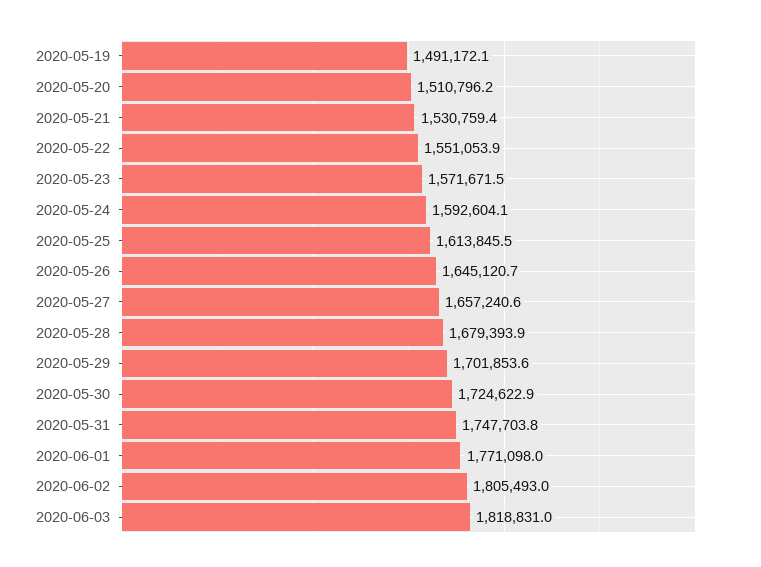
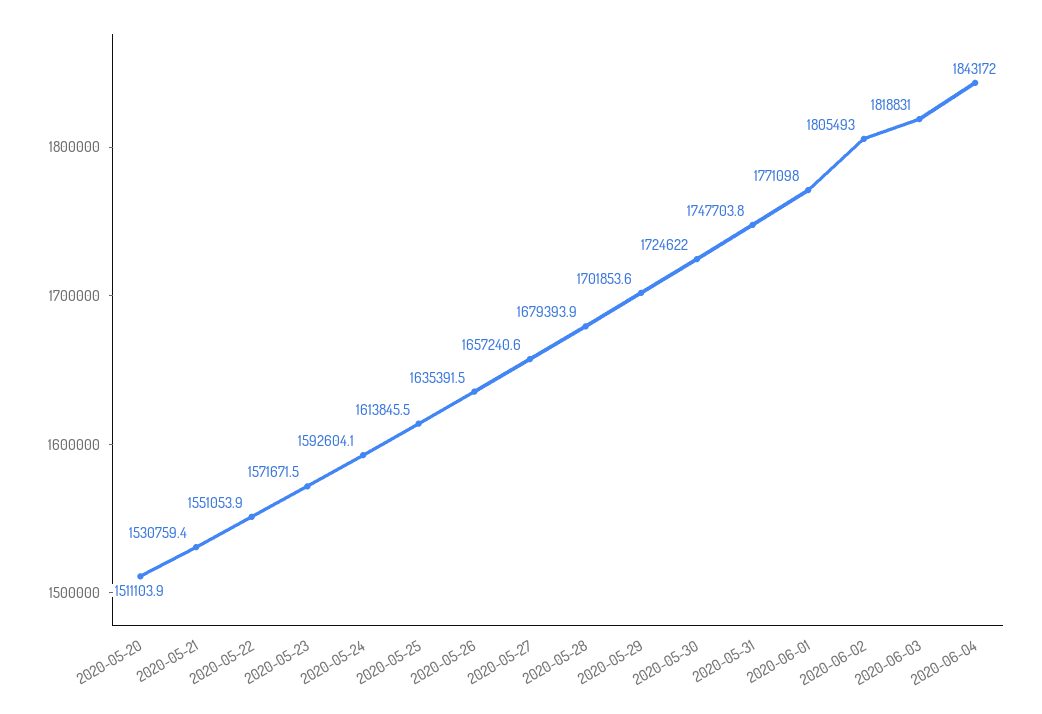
2020-05-19: 1491172.1 -> none
2020-05-20: 1510796.2 -> 1511103.9
2020-05-26: 1645120.7 -> 1635391.5
2020-05-30: 1724622.9 -> 1724622
2020-06-04: none -> 1843172

